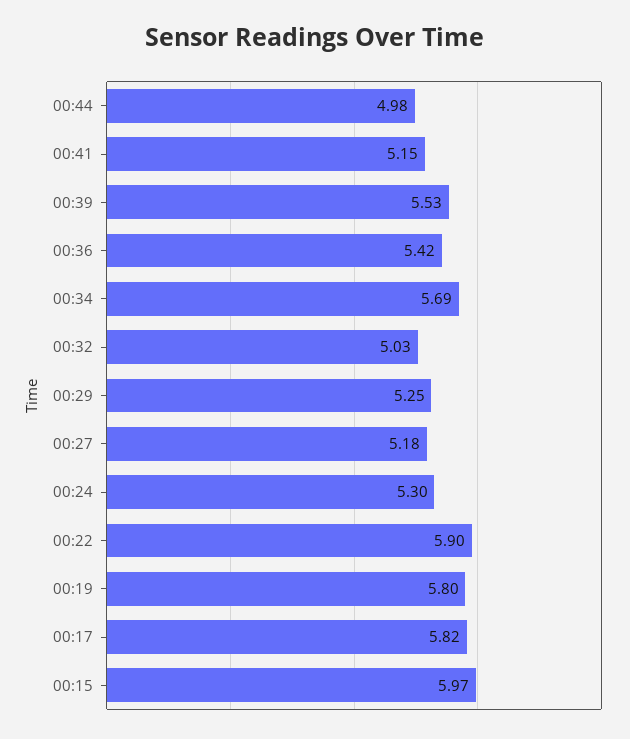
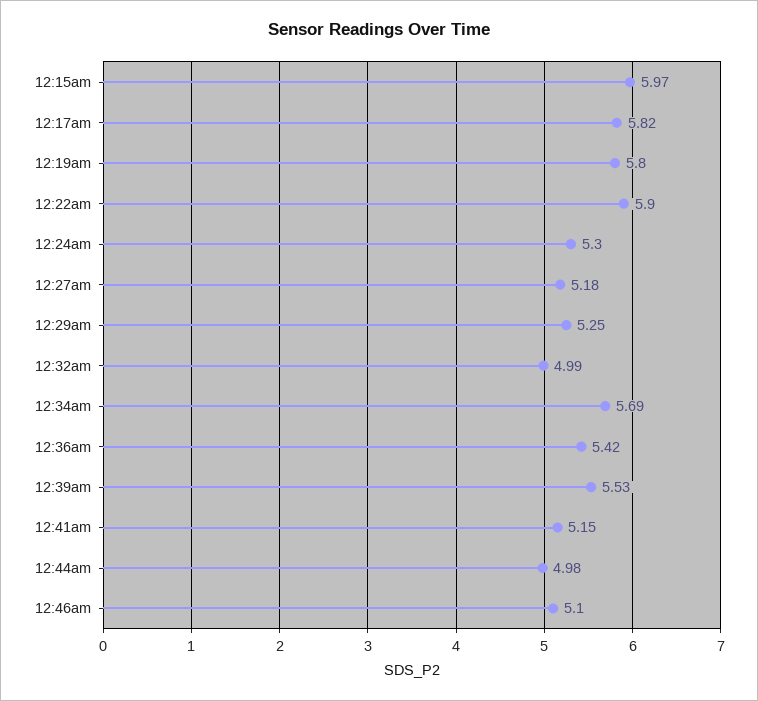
00:32: 5.03 -> 4.99
12:46am: none -> 5.1

